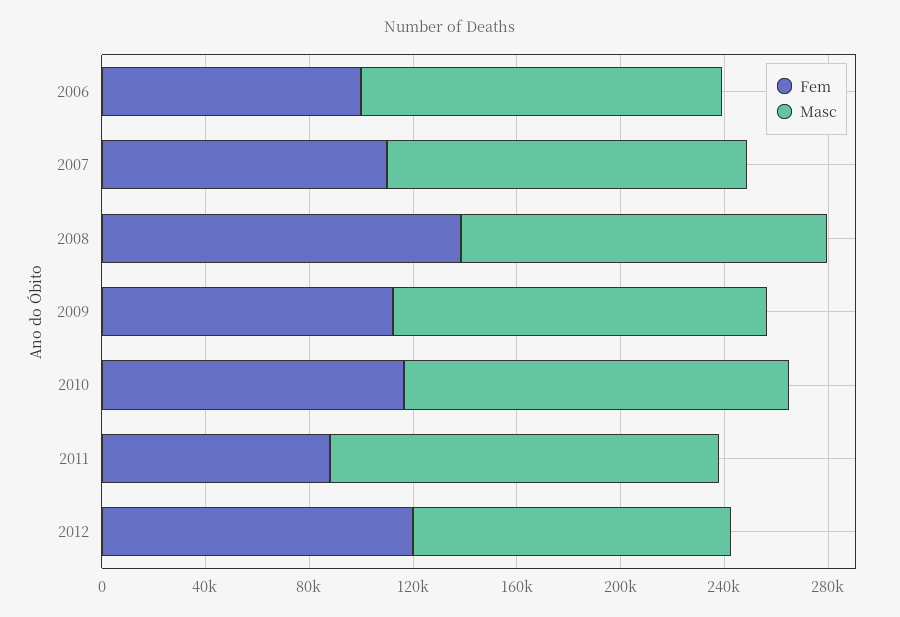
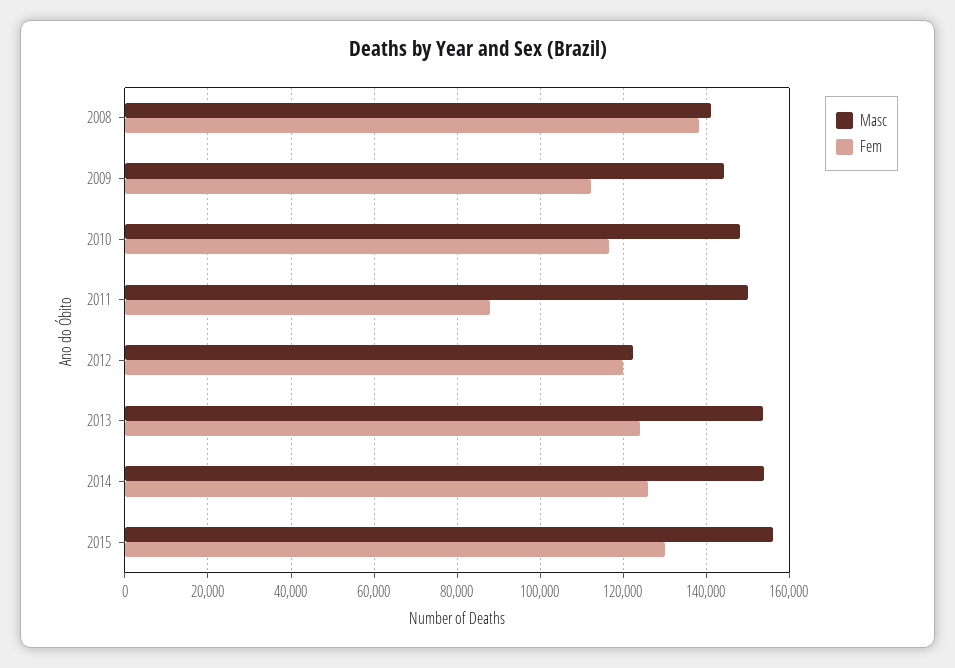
Fem, 2006: 100000 -> none
Masc, 2006: 140000 -> none
Fem, 2007: 110000 -> none
Masc, 2007: 140000 -> none
Masc, 2013: none -> 154000
Fem, 2013: none -> 124000
Masc, 2014: none -> 154000
Fem, 2014: none -> 126000
Masc, 2015: none -> 156000
Fem, 2015: none -> 130000

